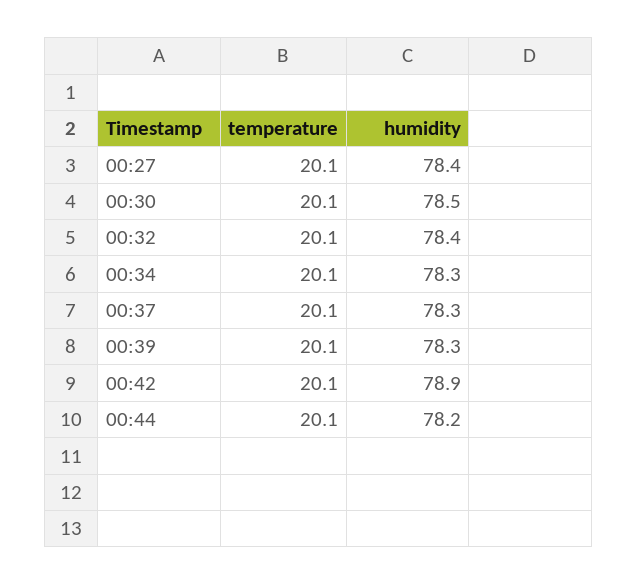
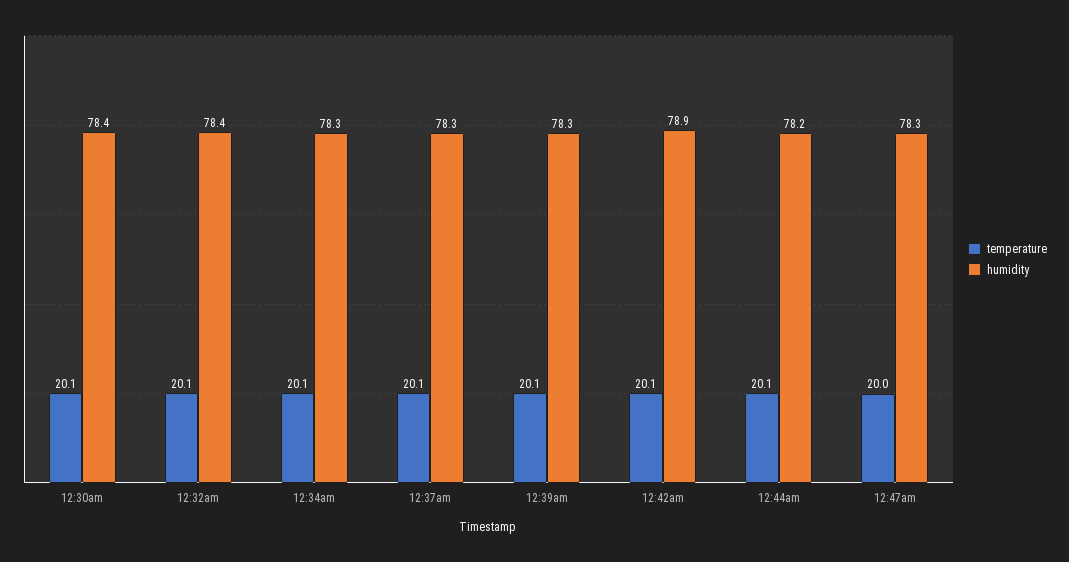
temperature, 00:27: 20.1 -> none
humidity, 00:27: 78.4 -> none
humidity, 00:30: 78.5 -> 78.4
temperature, 12:47am: none -> 20
humidity, 12:47am: none -> 78.3

